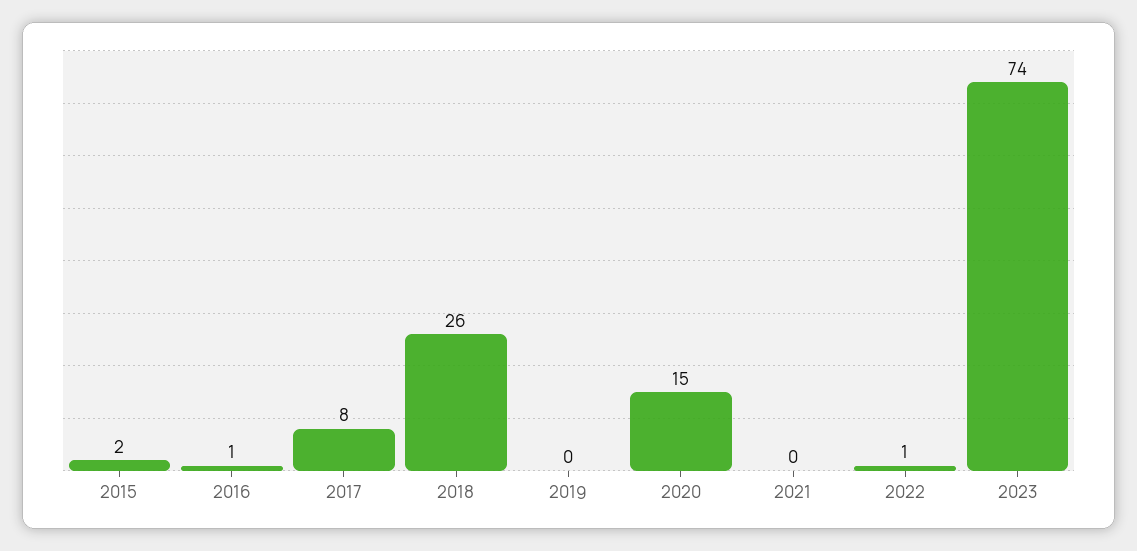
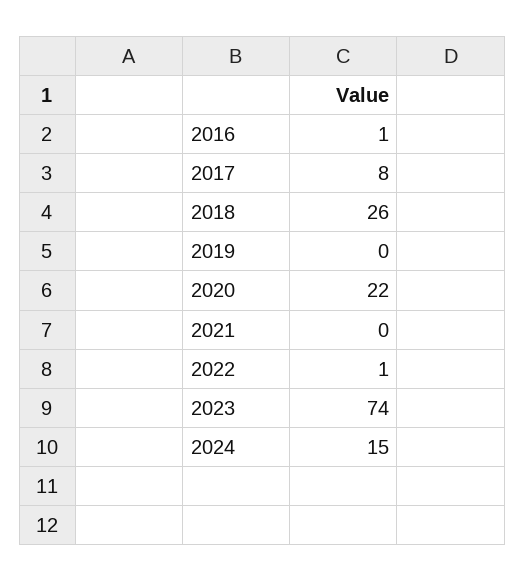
2015: 2 -> none
2020: 15 -> 22
2024: none -> 15

